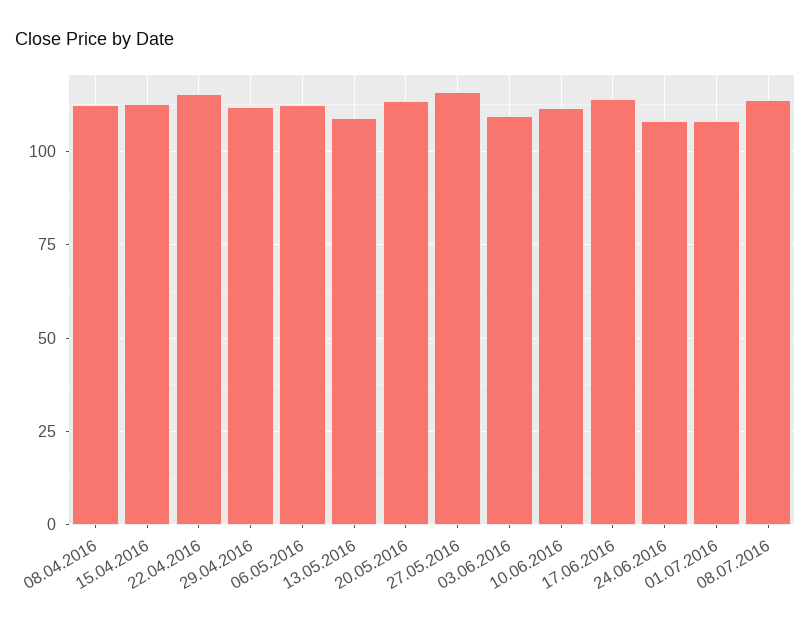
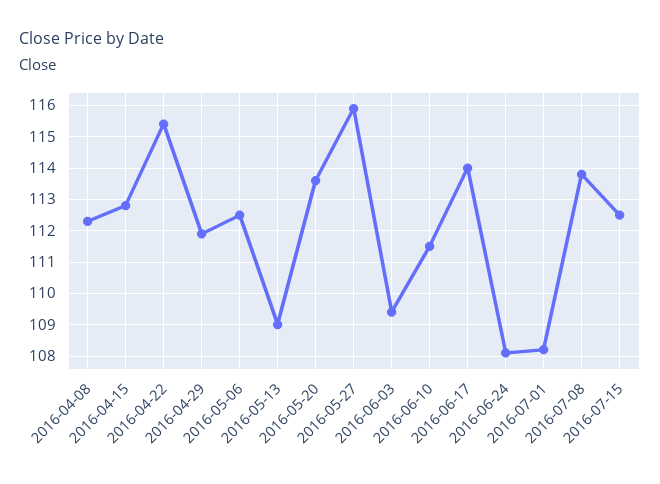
2016-07-15: none -> 112.5

